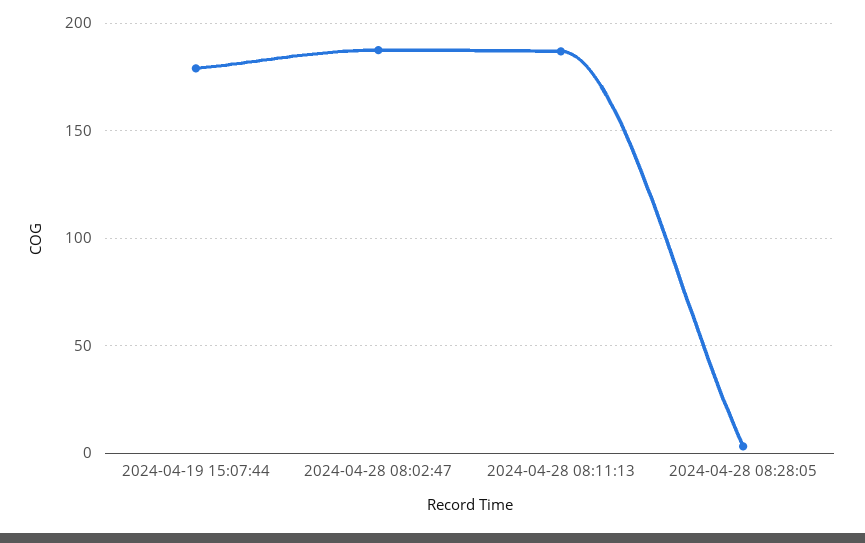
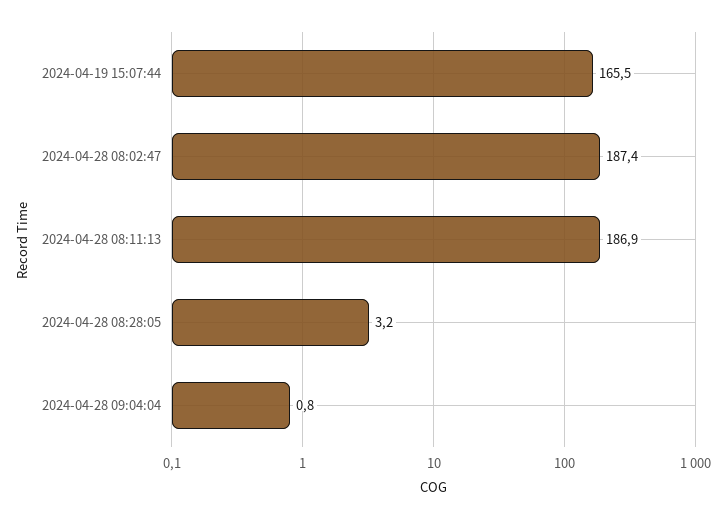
2024-04-19 15:07:44: 180 -> 165.5
2024-04-28 09:04:04: none -> 0.8

